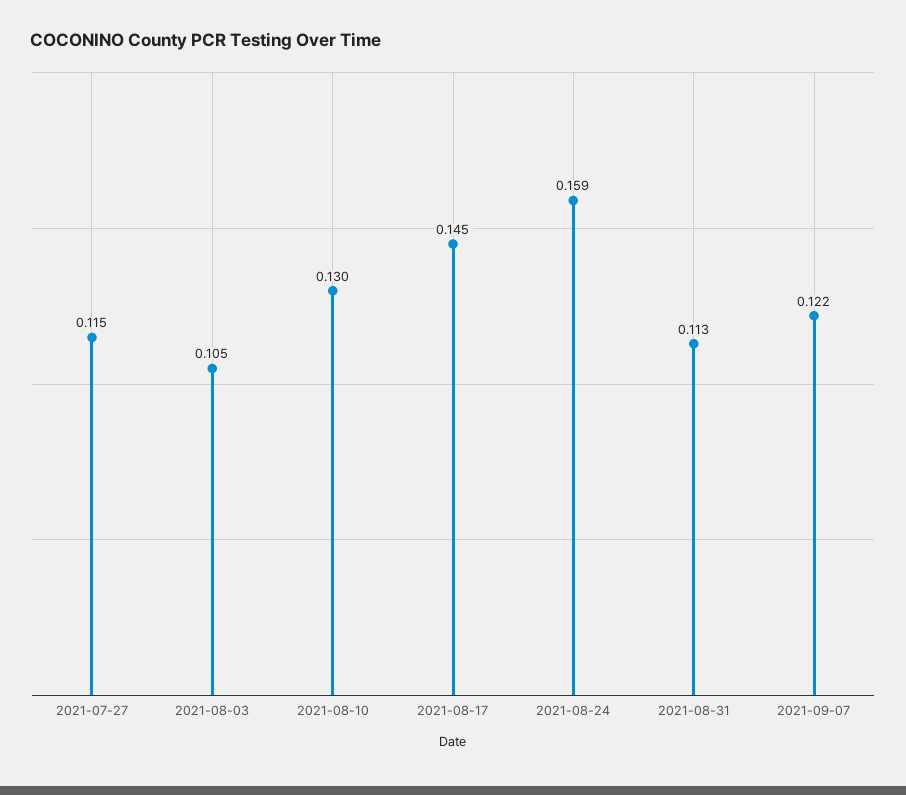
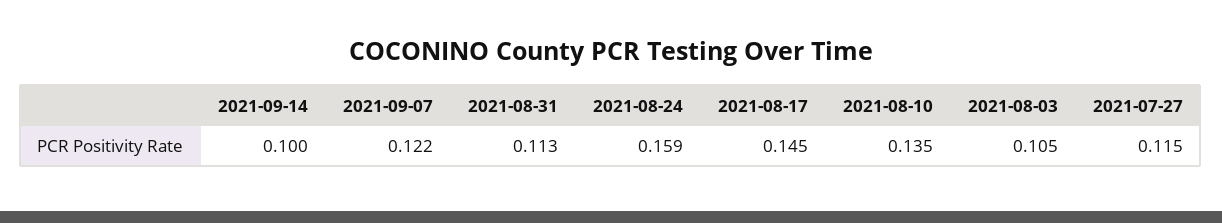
2021-08-10: 0.13 -> 0.135
2021-09-14: none -> 0.1

